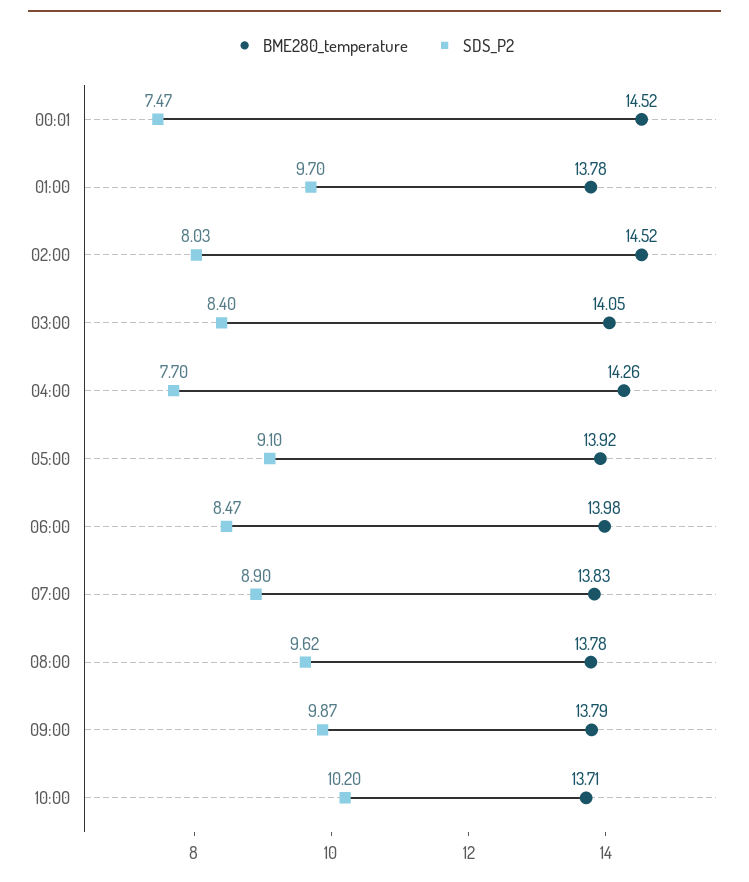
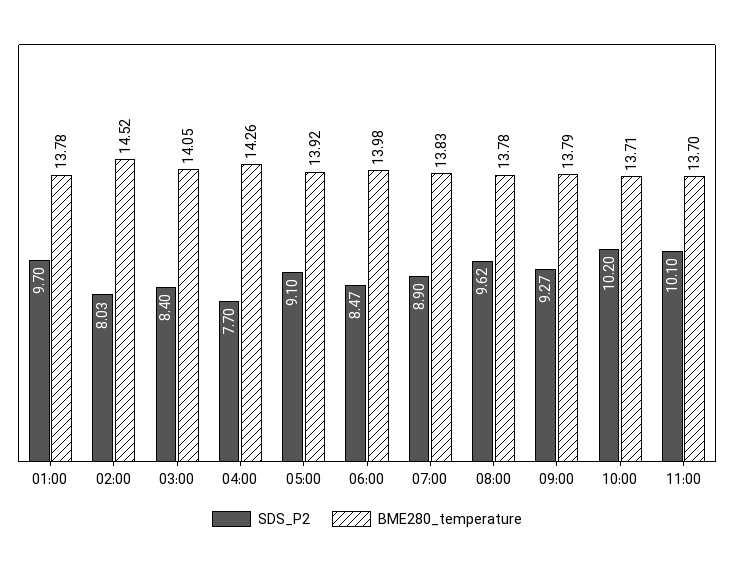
BME280_temperature, 00:01: 14.52 -> none
SDS_P2, 00:01: 7.47 -> none
SDS_P2, 09:00: 9.87 -> 9.27
SDS_P2, 11:00: none -> 10.1
BME280_temperature, 11:00: none -> 13.7

